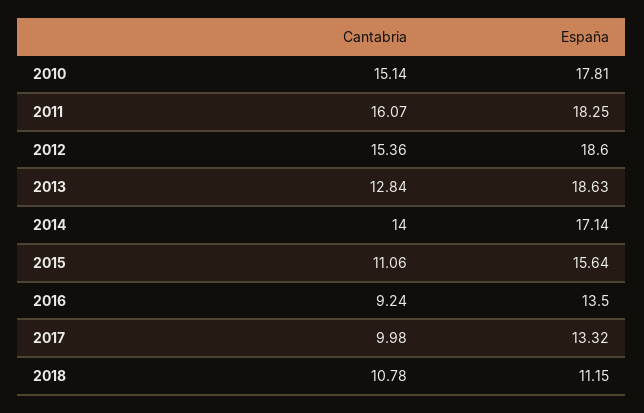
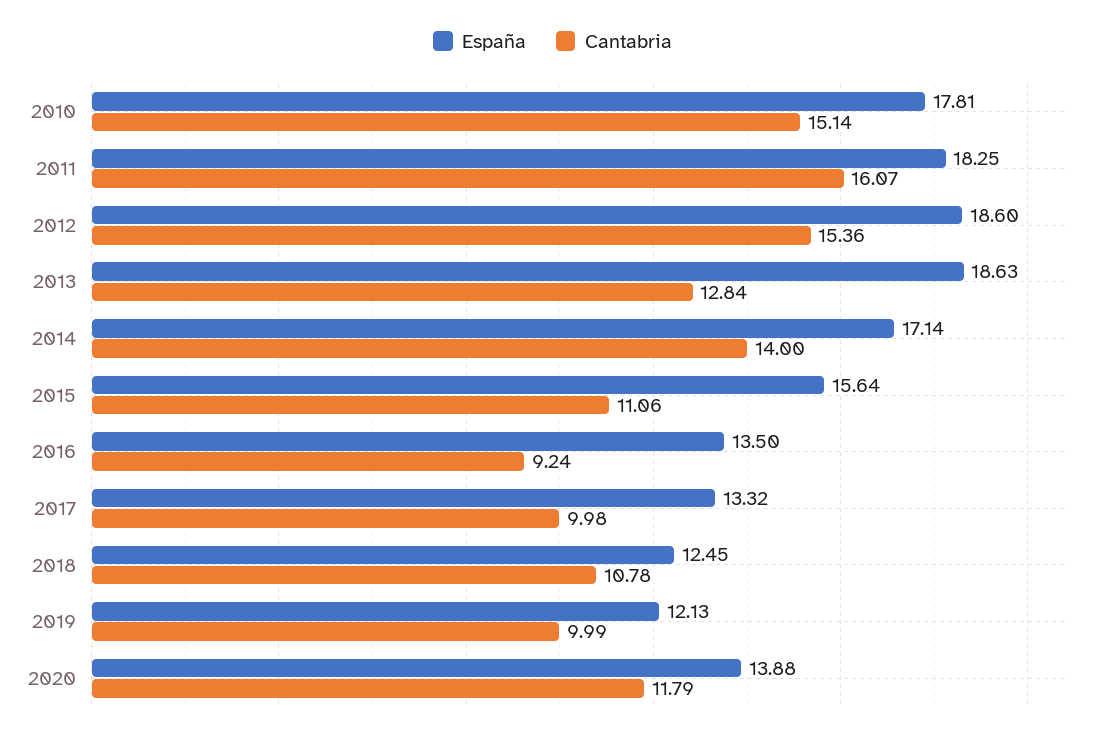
España, 2018: 11.15 -> 12.45
España, 2019: none -> 12.13
Cantabria, 2019: none -> 9.99
España, 2020: none -> 13.88
Cantabria, 2020: none -> 11.79

